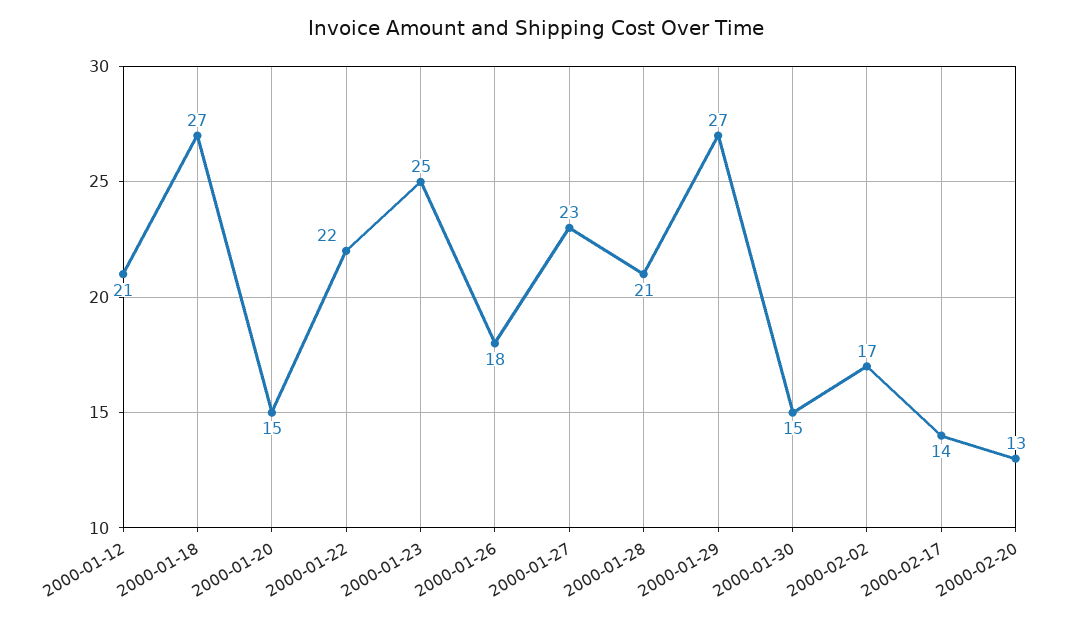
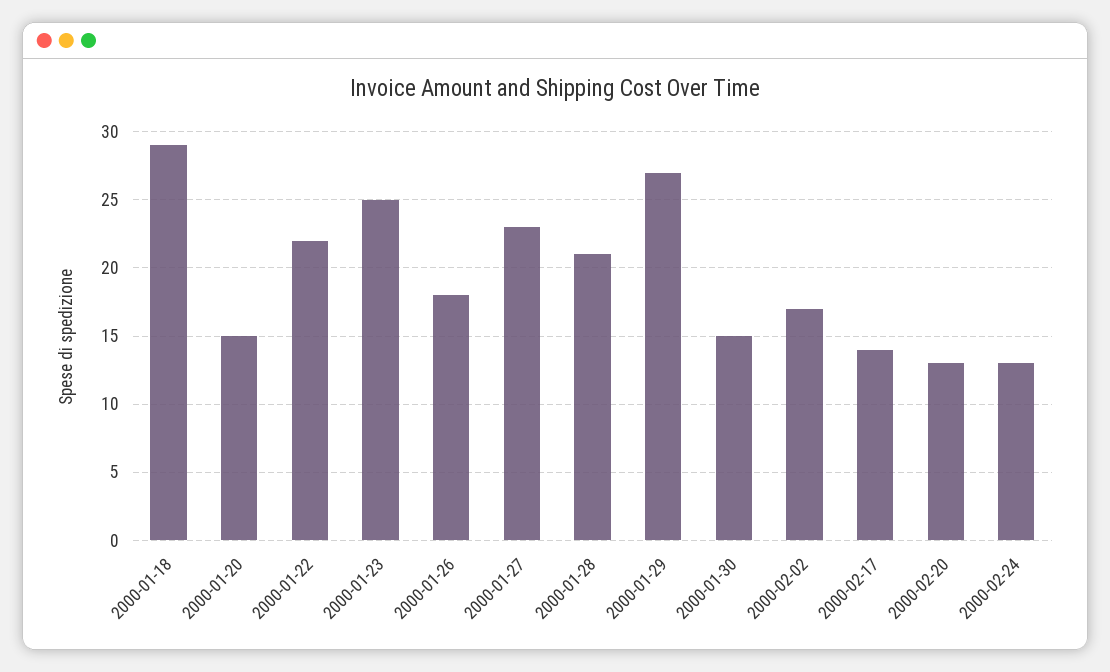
2000-01-12: 21 -> none
2000-01-18: 27 -> 29
2000-02-24: none -> 13

